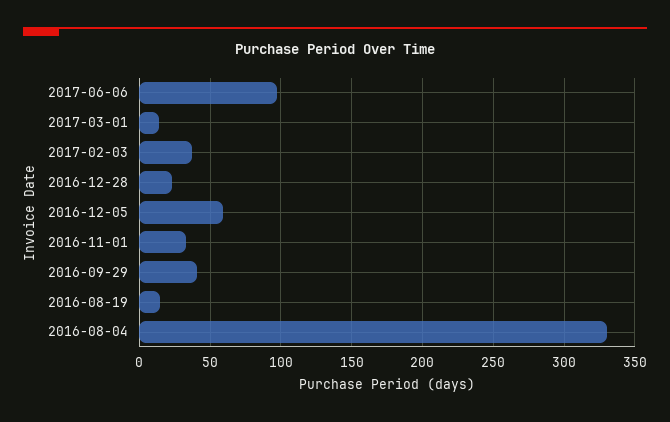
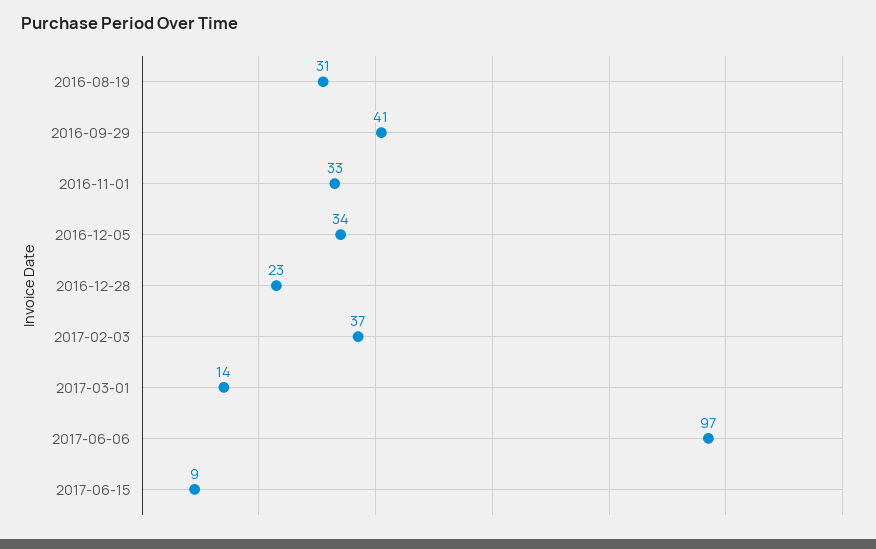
2016-12-05: 60 -> 34
2016-08-19: 15 -> 31
2016-08-04: 330 -> none
2017-06-15: none -> 9

